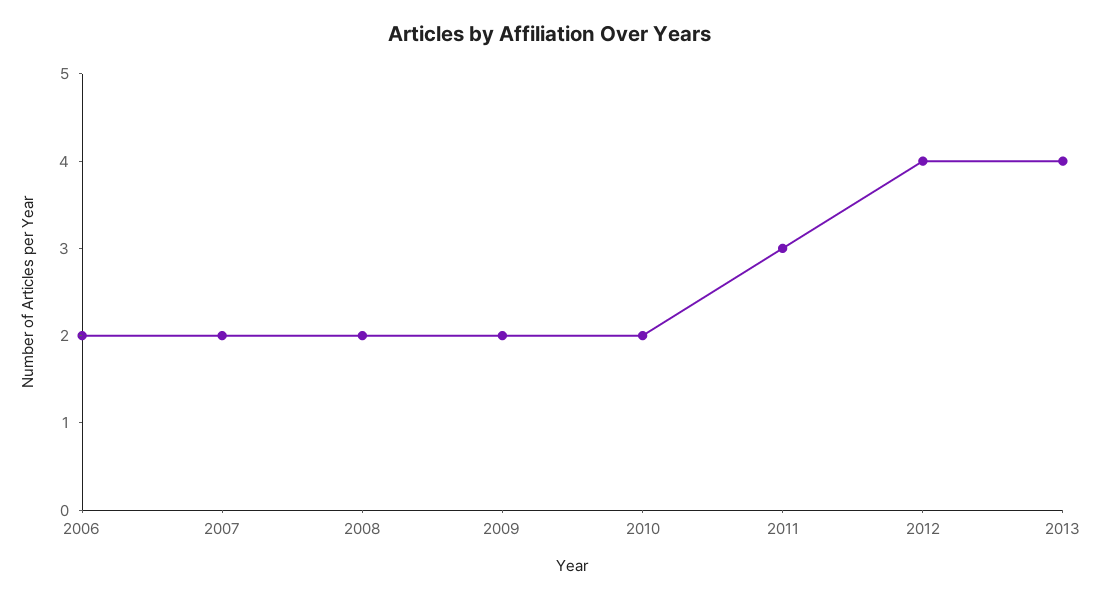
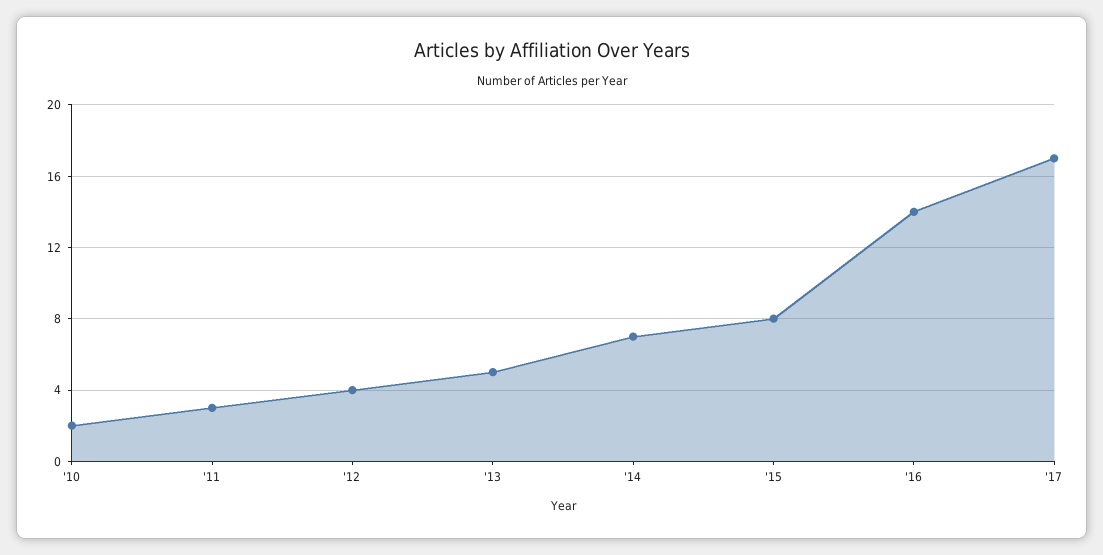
2006: 2 -> none
2007: 2 -> none
2008: 2 -> none
2009: 2 -> none
2013: 4 -> 5
'14: none -> 7
'15: none -> 8
'16: none -> 14
'17: none -> 17

